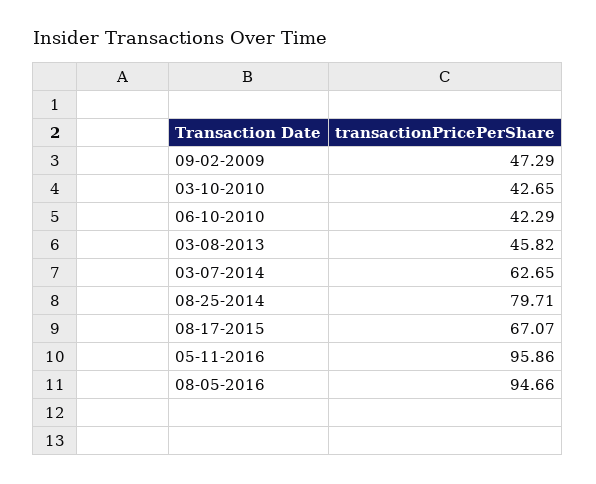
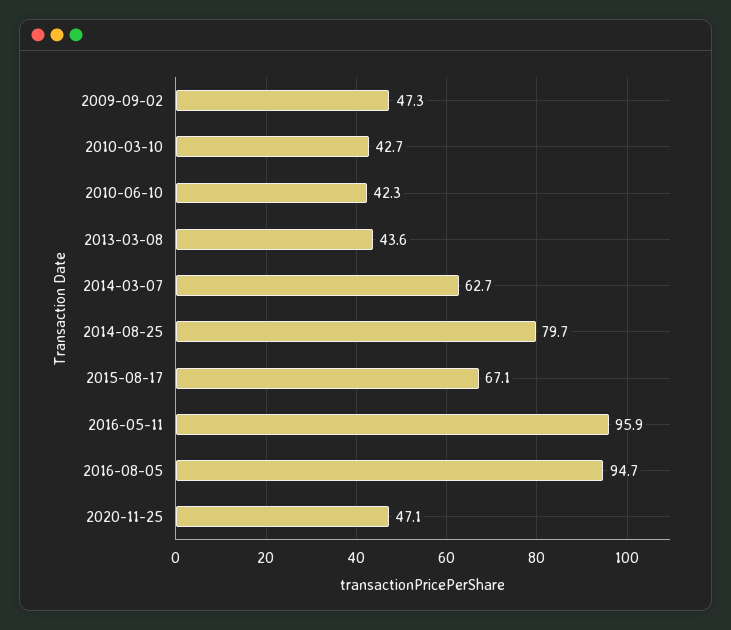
03-08-2013: 45.82 -> 43.6
2020-11-25: none -> 47.1

